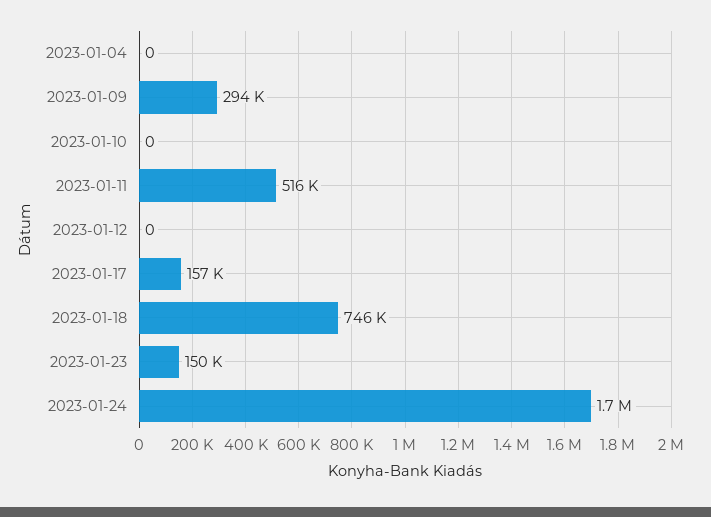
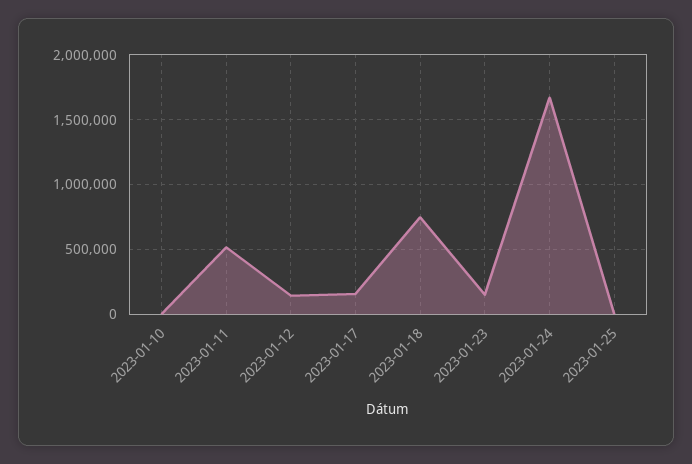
2023-01-04: 0 -> none
2023-01-09: 294000 -> none
2023-01-12: 0 -> 150000
2023-01-25: none -> 0

